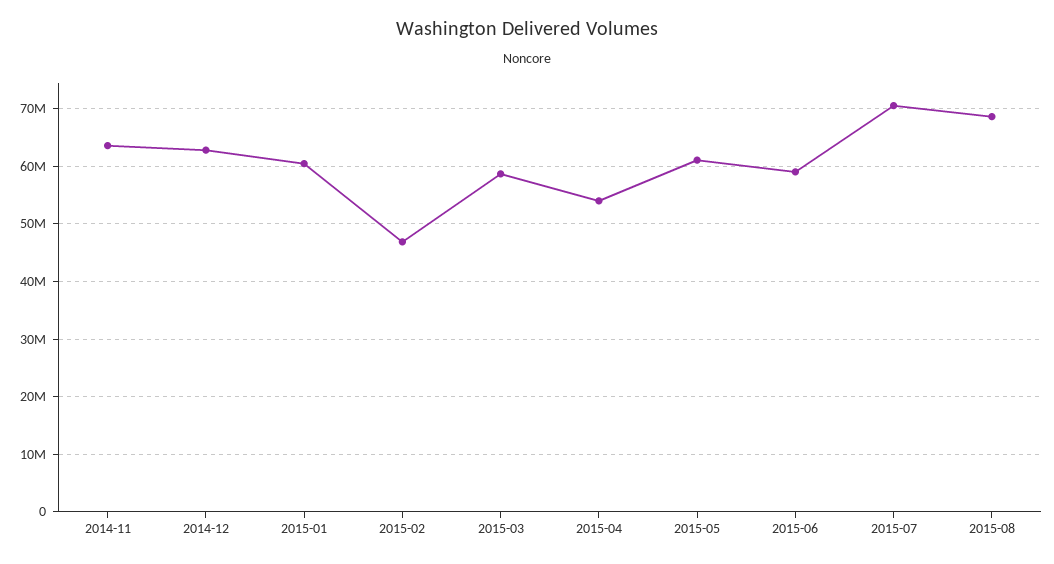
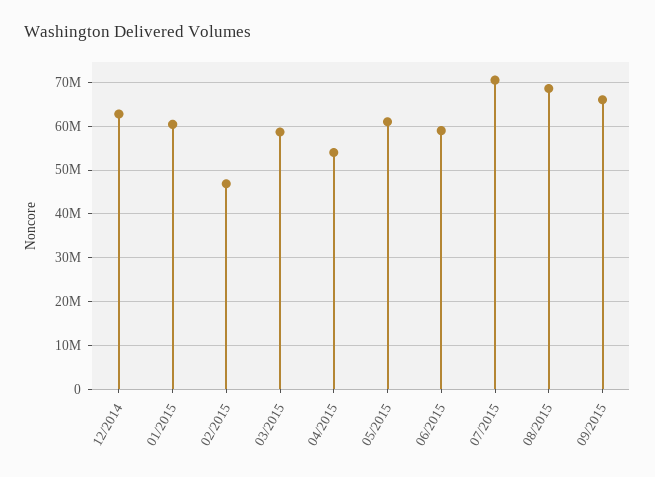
2014-11: 64000000 -> none
09/2015: none -> 66000000

